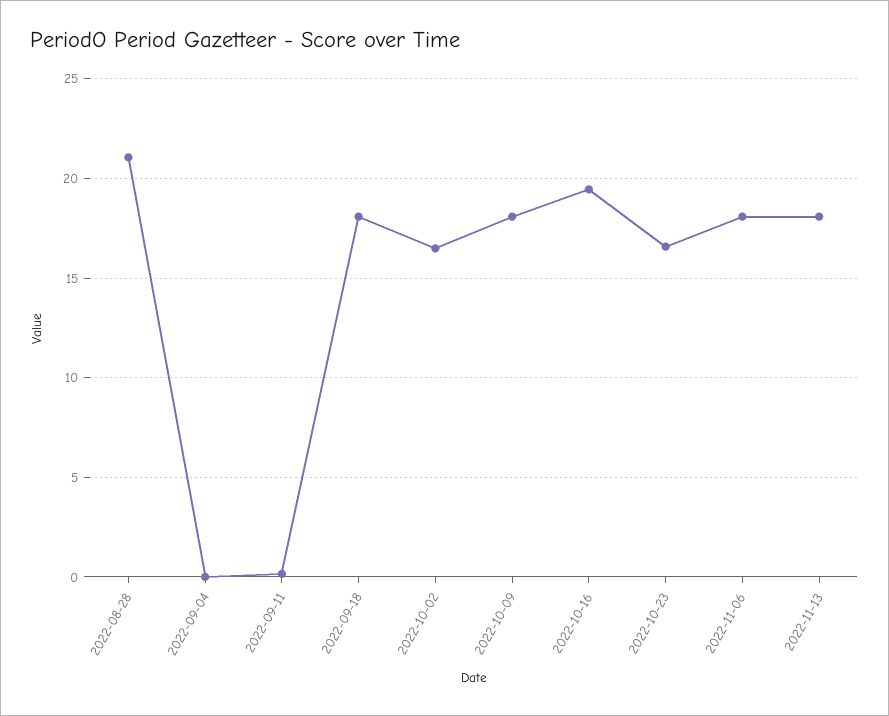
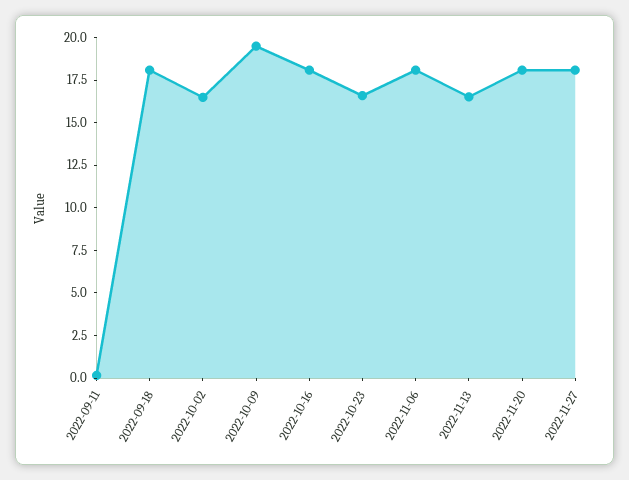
2022-08-28: 21 -> none
2022-09-04: 0 -> none
2022-10-09: 18 -> 19.5
2022-10-16: 19.5 -> 18
2022-11-13: 18 -> 16.5
2022-11-20: none -> 18
2022-11-27: none -> 18

